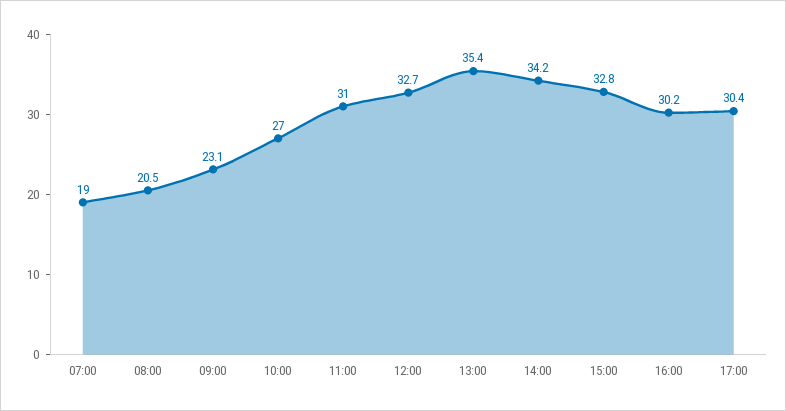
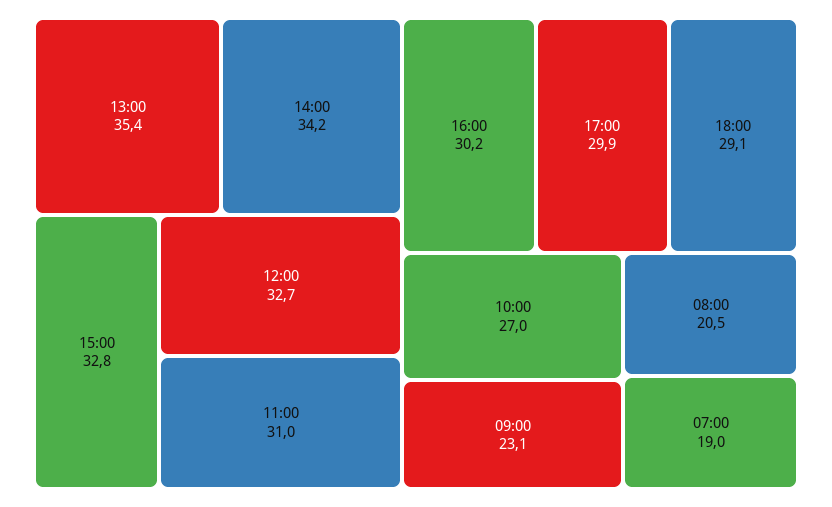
17:00: 30.4 -> 29.9
18:00: none -> 29.1

